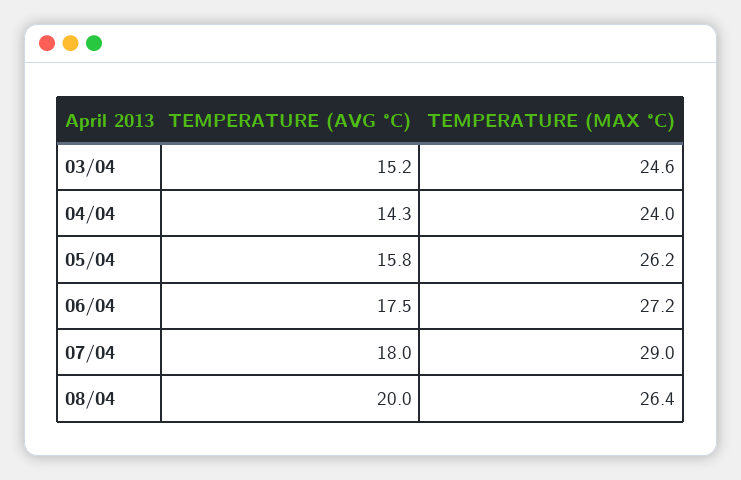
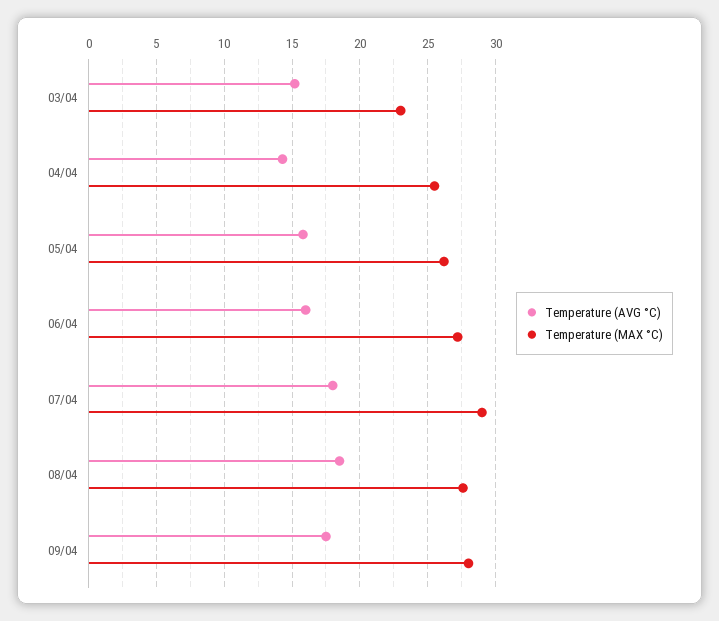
TEMPERATURE (MAX °C), 03/04: 24.6 -> 23
TEMPERATURE (MAX °C), 04/04: 24 -> 25.5
TEMPERATURE (AVG °C), 06/04: 17.5 -> 16
TEMPERATURE (AVG °C), 08/04: 20 -> 18.5
TEMPERATURE (MAX °C), 08/04: 26.4 -> 27.5
TEMPERATURE (AVG °C), 09/04: none -> 17.5
TEMPERATURE (MAX °C), 09/04: none -> 28

